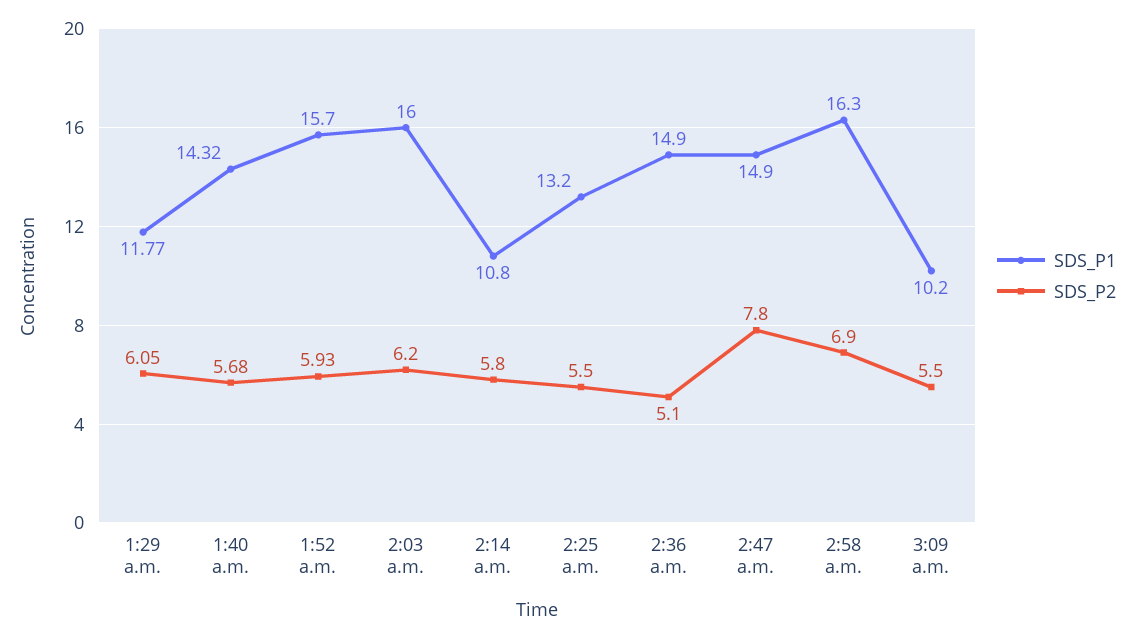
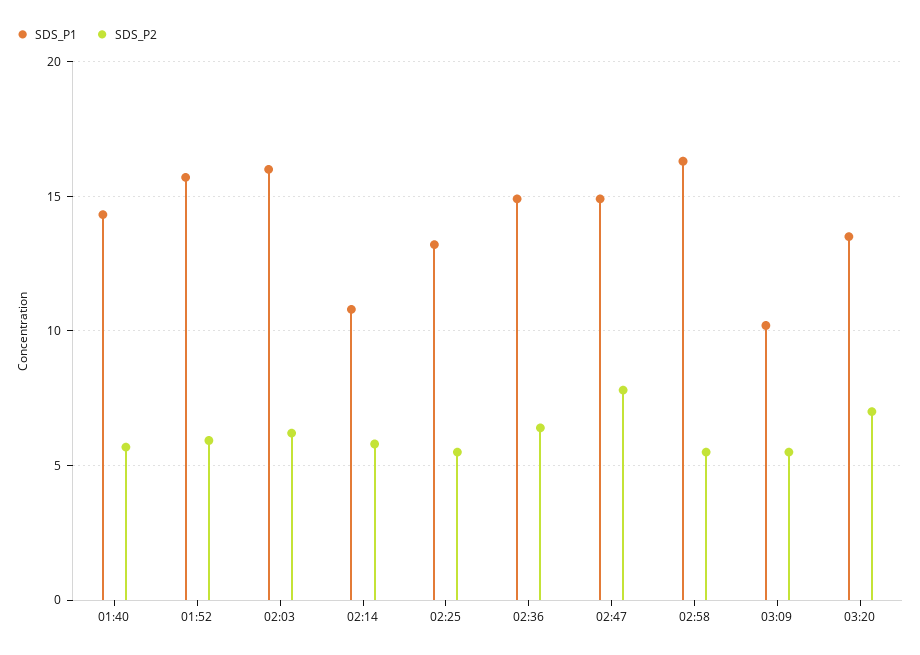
SDS_P1, 1:29 a.m.: 11.77 -> none
SDS_P2, 1:29 a.m.: 6.05 -> none
SDS_P2, 2:36 a.m.: 5.1 -> 6.5
SDS_P2, 2:58 a.m.: 6.9 -> 5.5
SDS_P1, 03:20: none -> 13.5
SDS_P2, 03:20: none -> 7

